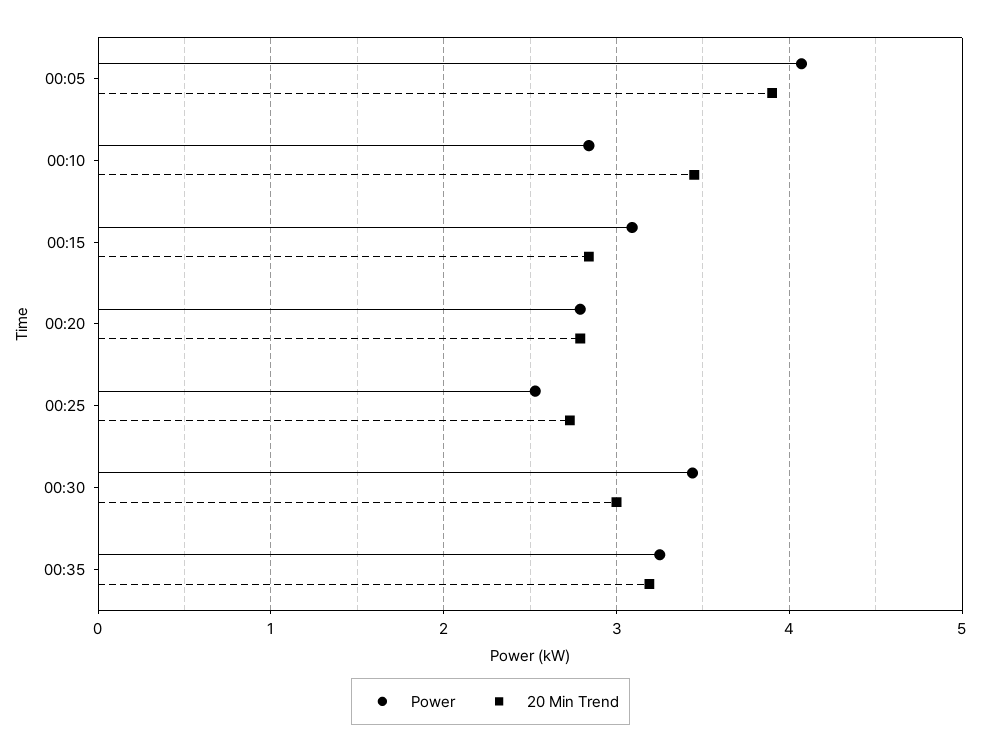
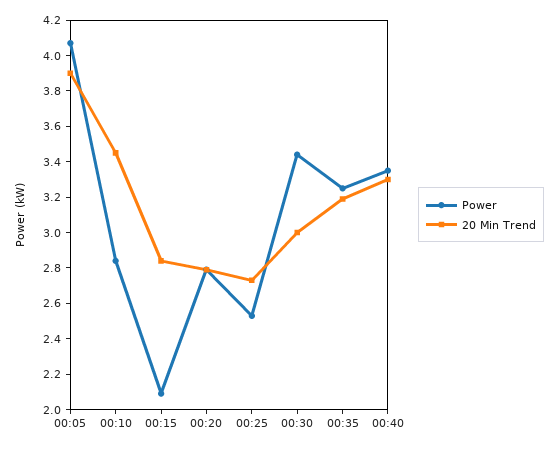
Power, 00:15: 3.1 -> 2.1
Power, 00:40: none -> 3.35
20 Min Trend, 00:40: none -> 3.3

